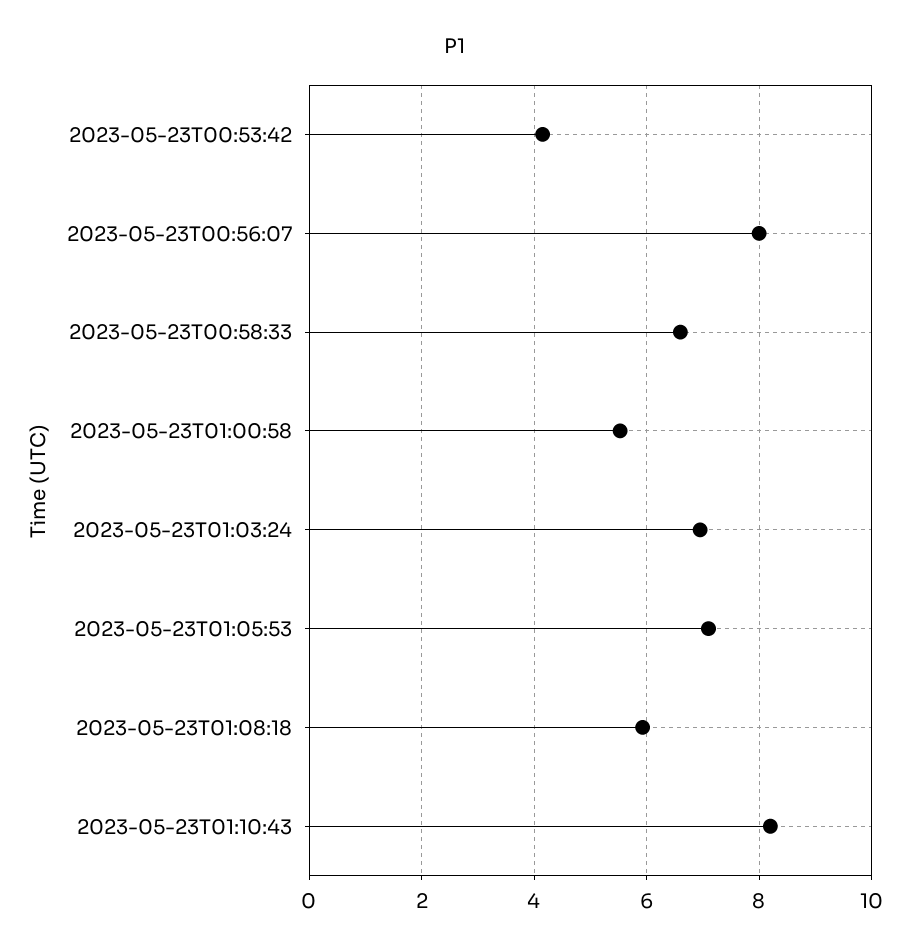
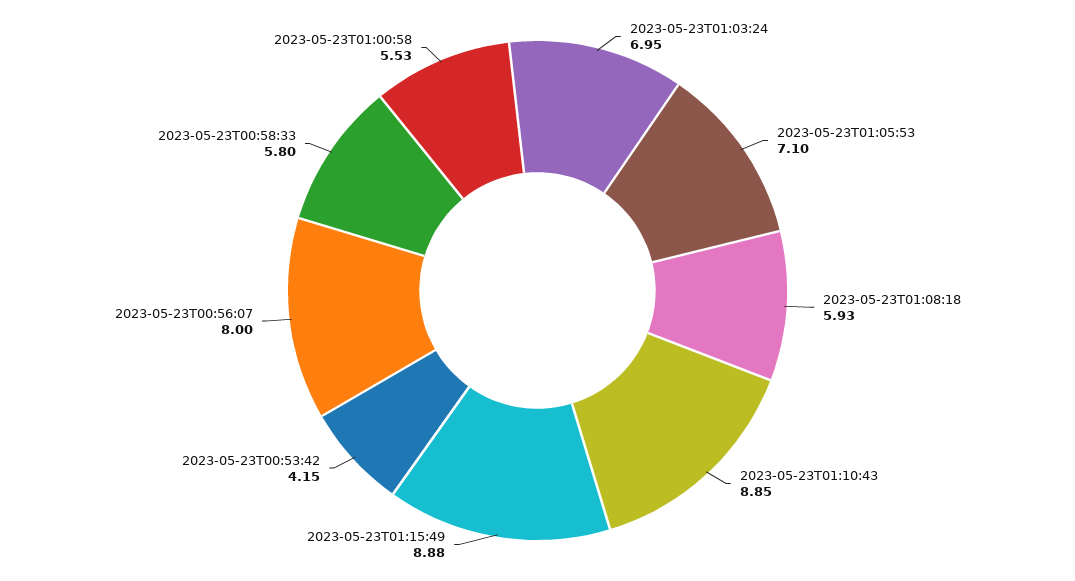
2023-05-23T00:58:33: 6.6 -> 5.8
2023-05-23T01:10:43: 8.2 -> 8.85
2023-05-23T01:15:49: none -> 8.88

